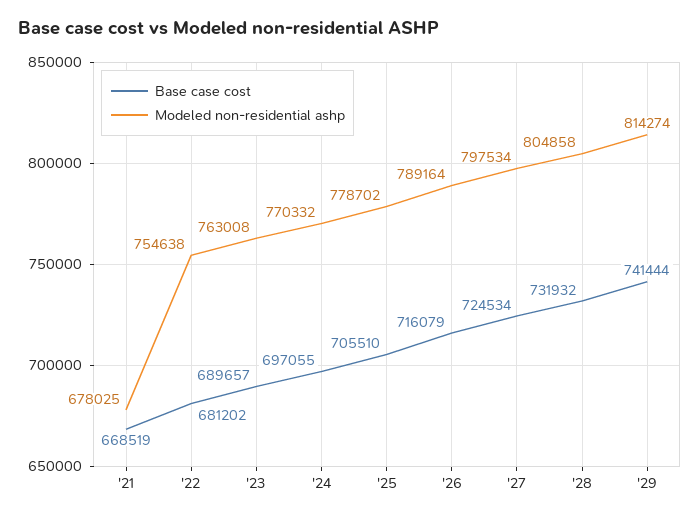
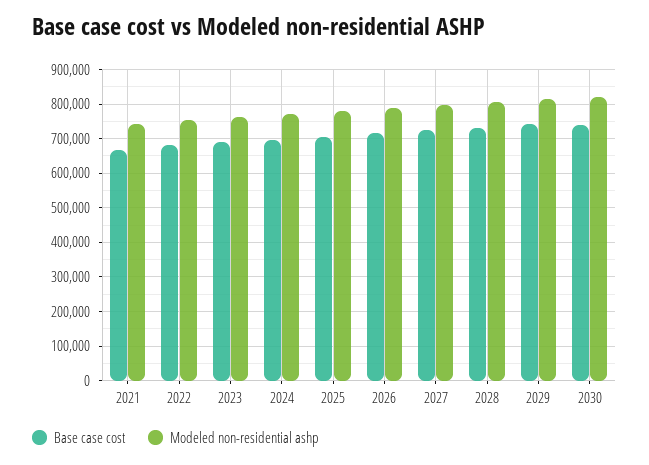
Modeled non-residential ashp, '21: 678025 -> 740000
Base case cost, 2030: none -> 740000
Modeled non-residential ashp, 2030: none -> 820000

